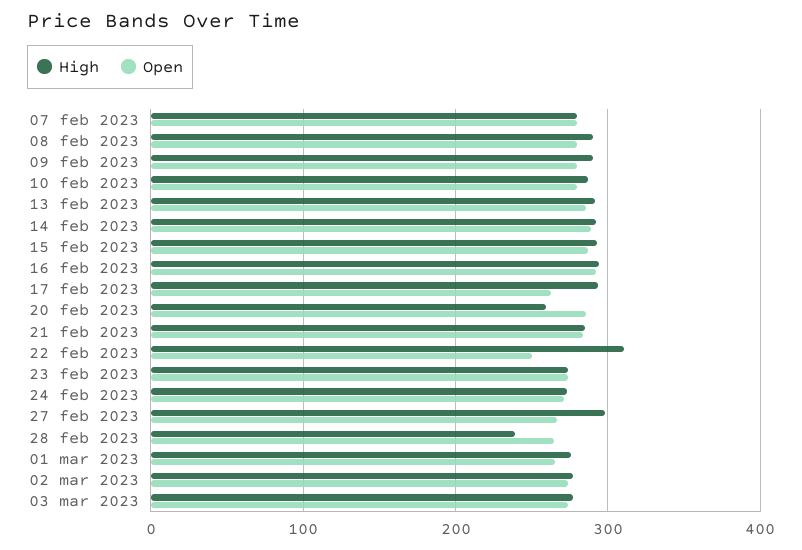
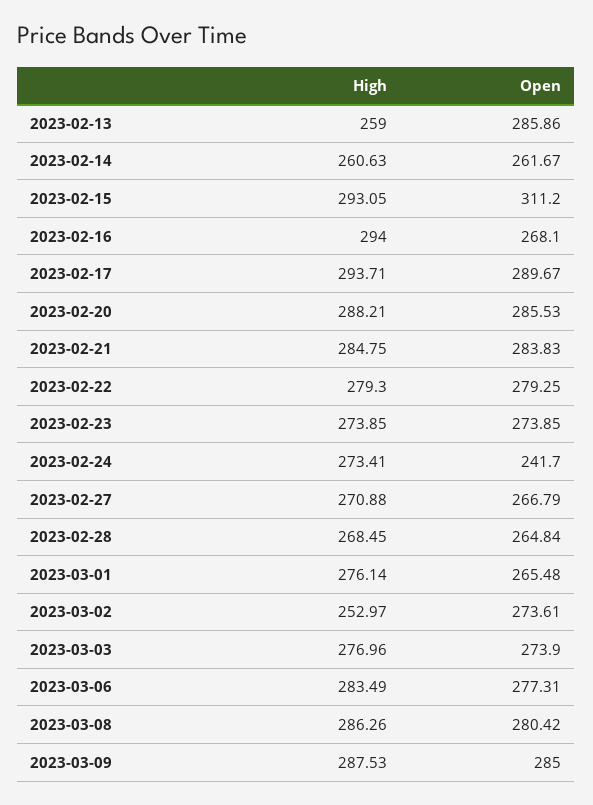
High, 07 feb 2023: 280 -> none
Open, 07 feb 2023: 280 -> none
High, 08 feb 2023: 290 -> none
Open, 08 feb 2023: 280 -> none
High, 09 feb 2023: 290 -> none
Open, 09 feb 2023: 280 -> none
High, 10 feb 2023: 290 -> none
Open, 10 feb 2023: 280 -> none
High, 13 feb 2023: 290 -> 259
High, 14 feb 2023: 290 -> 260.63
Open, 14 feb 2023: 290 -> 261.67
Open, 15 feb 2023: 290 -> 311.2
Open, 16 feb 2023: 290 -> 268.1
Open, 17 feb 2023: 260 -> 289.67
High, 20 feb 2023: 260 -> 288.21
High, 22 feb 2023: 310 -> 279.3
Open, 22 feb 2023: 250 -> 279.25
Open, 24 feb 2023: 270 -> 241.7
High, 27 feb 2023: 300 -> 270.88
High, 28 feb 2023: 240 -> 268.45
High, 02 mar 2023: 280 -> 252.97
High, 2023-03-06: none -> 283.49
Open, 2023-03-06: none -> 277.31
High, 2023-03-08: none -> 286.26
Open, 2023-03-08: none -> 280.42
High, 2023-03-09: none -> 287.53
Open, 2023-03-09: none -> 285

